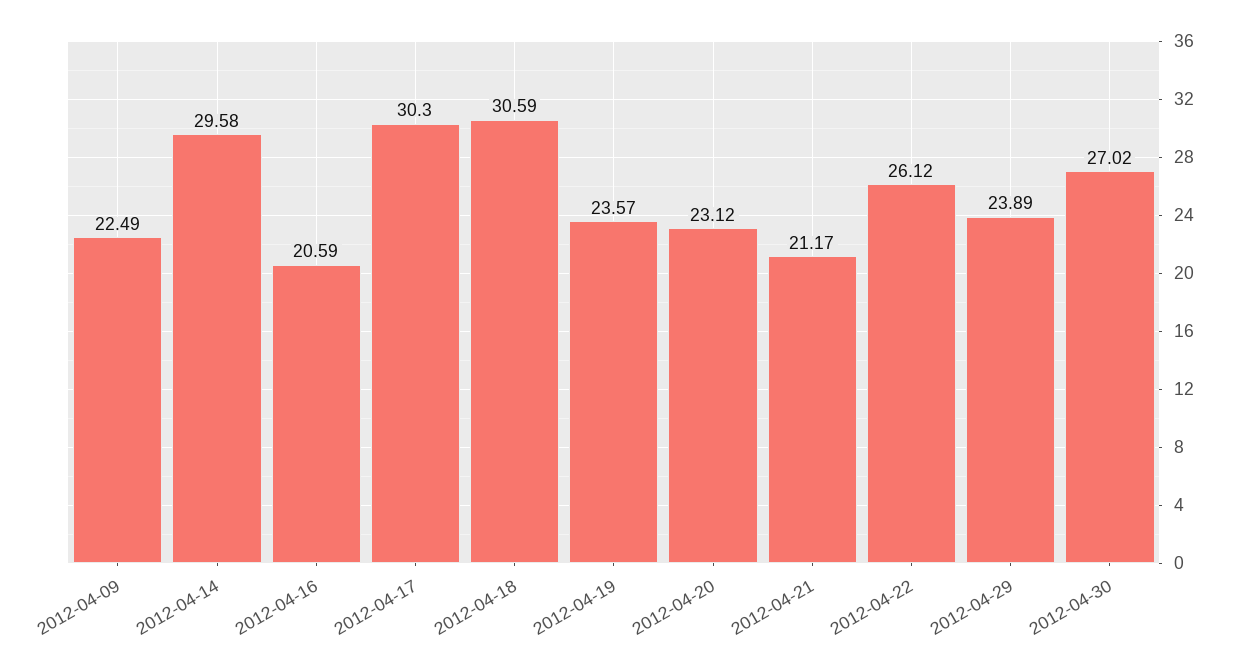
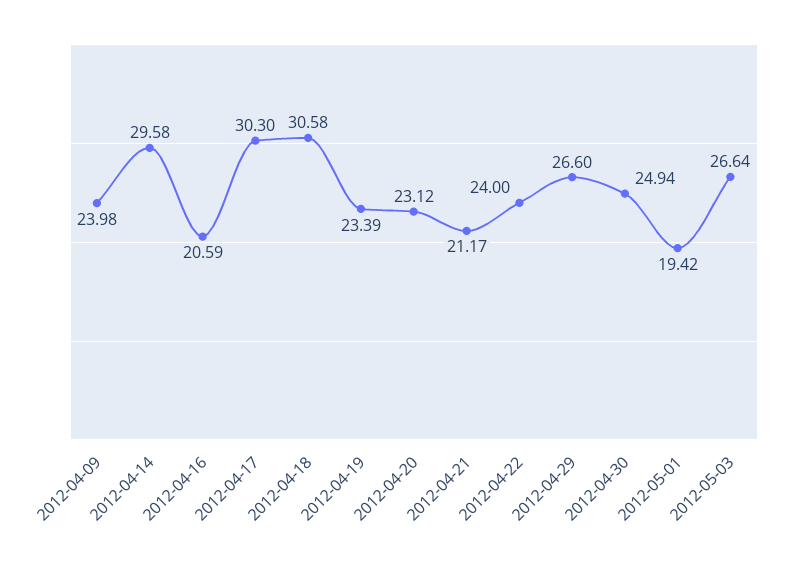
2012-04-09: 22.49 -> 23.98
2012-04-18: 30.59 -> 30.58
2012-04-19: 23.57 -> 23.39
2012-04-22: 26.12 -> 24
2012-04-29: 23.89 -> 26.6
2012-04-30: 27.02 -> 24.94
2012-05-01: none -> 19.42
2012-05-03: none -> 26.64

